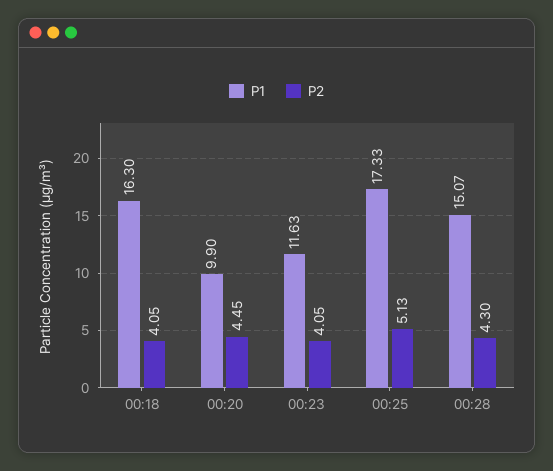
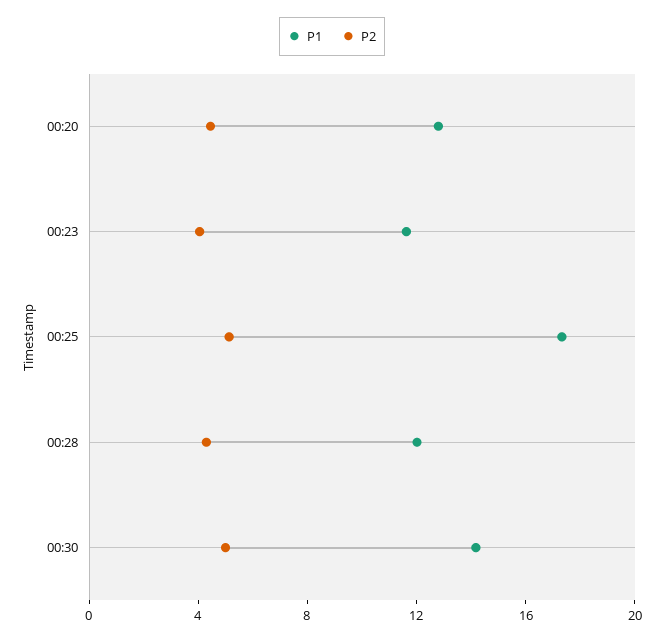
P1, 00:18: 16.3 -> none
P2, 00:18: 4.05 -> none
P1, 00:20: 9.9 -> 13
P1, 00:28: 15.07 -> 12
P1, 00:30: none -> 14
P2, 00:30: none -> 5

